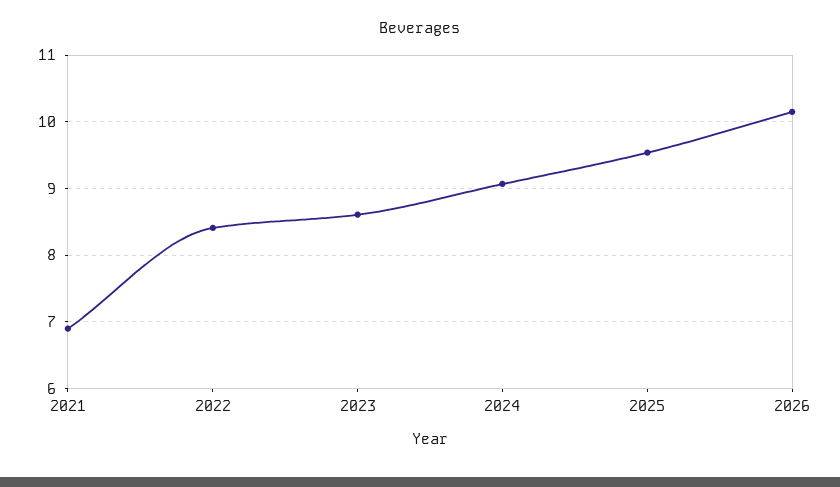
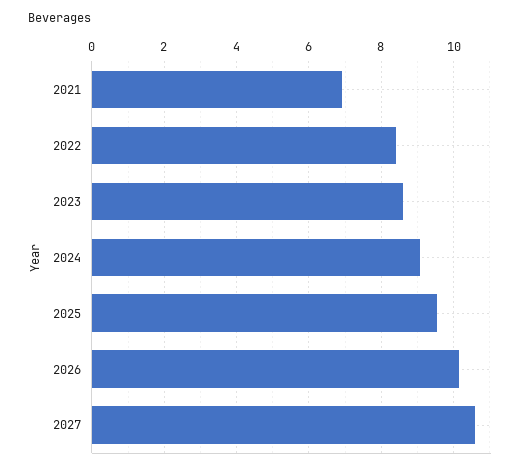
2027: none -> 10.6

